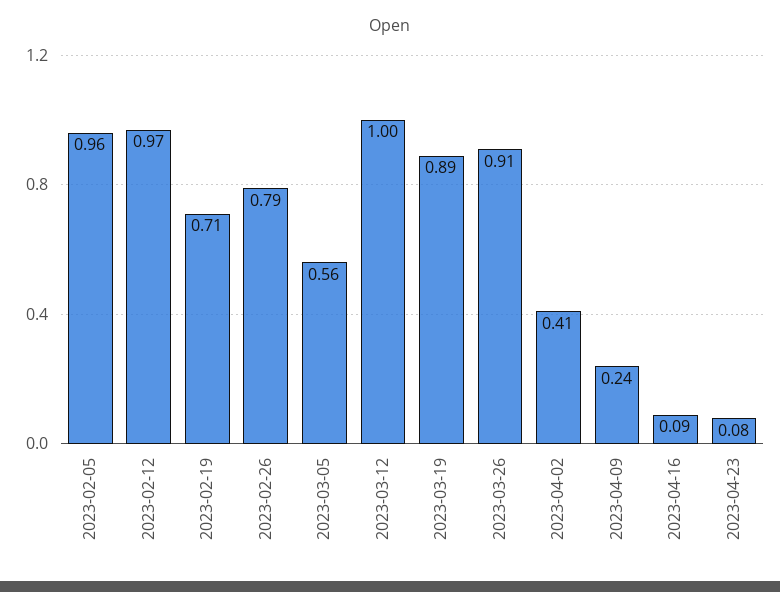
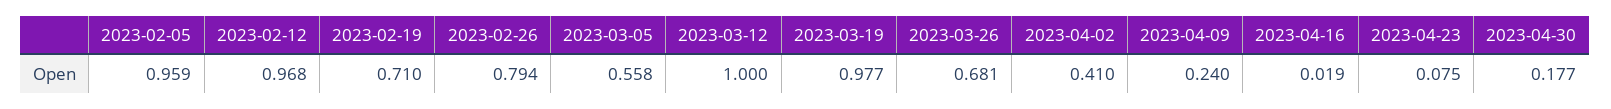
2023-03-19: 0.89 -> 0.977
2023-03-26: 0.91 -> 0.681
2023-04-16: 0.09 -> 0.019
2023-04-30: none -> 0.177

